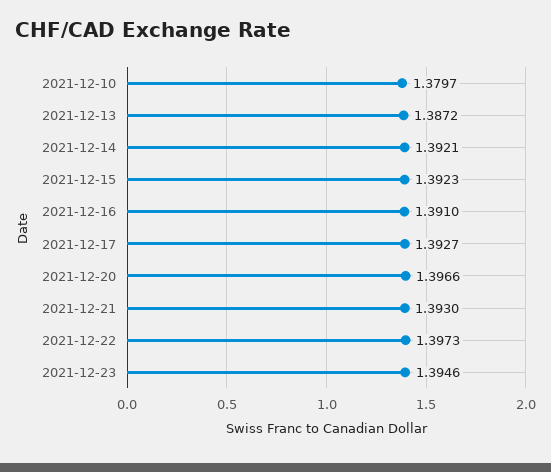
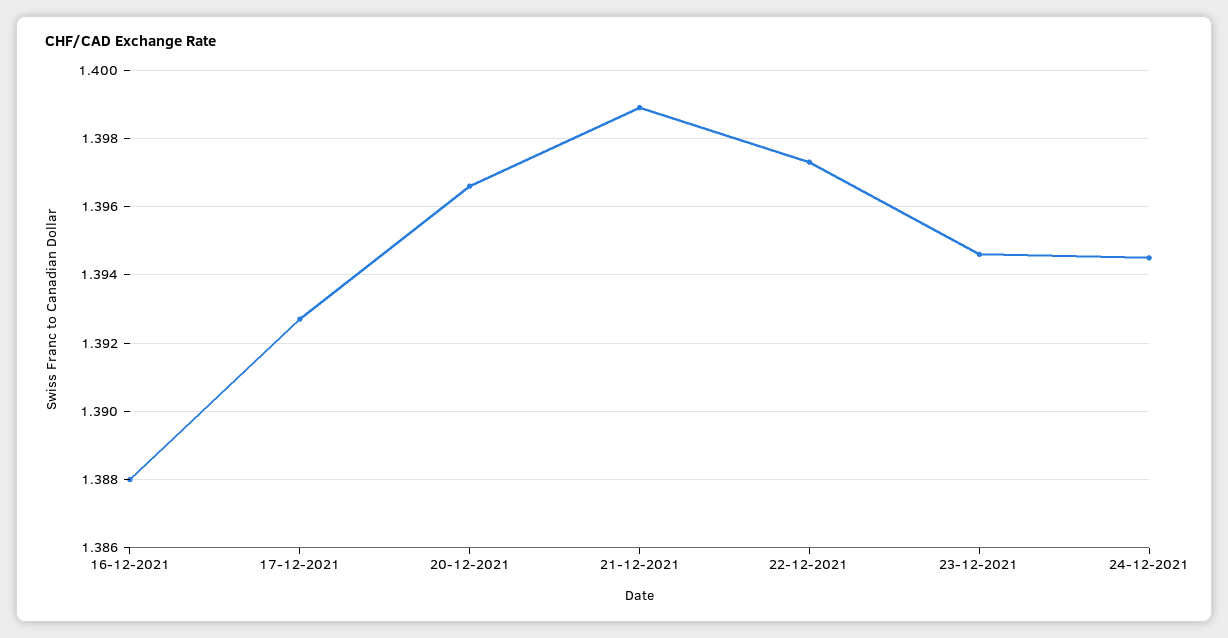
2021-12-10: 1.3797 -> none
2021-12-13: 1.3872 -> none
2021-12-14: 1.3921 -> none
2021-12-15: 1.3923 -> none
2021-12-16: 1.391 -> 1.388
2021-12-21: 1.393 -> 1.399
24-12-2021: none -> 1.3945

